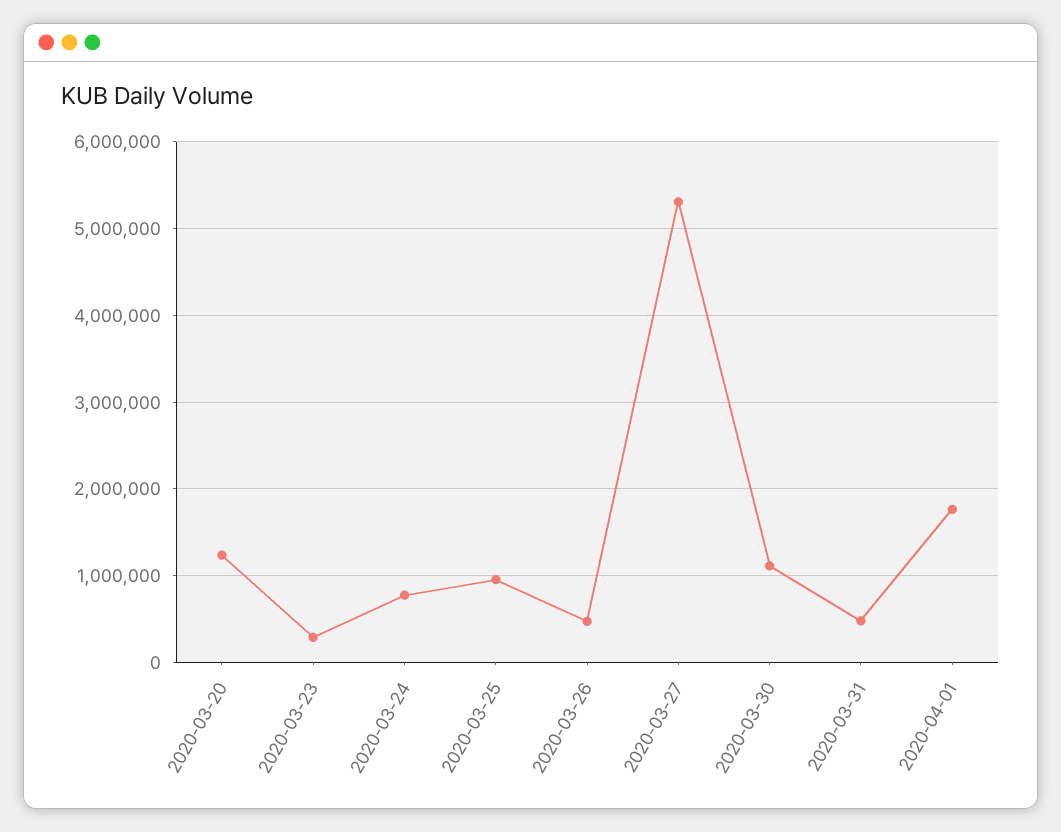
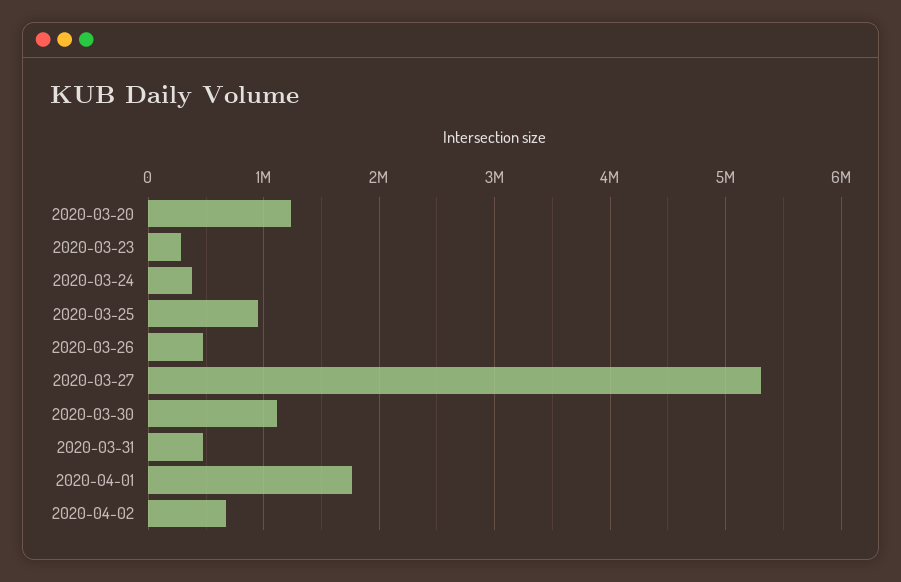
2020-03-24: 800000 -> 400000
2020-04-02: none -> 700000

